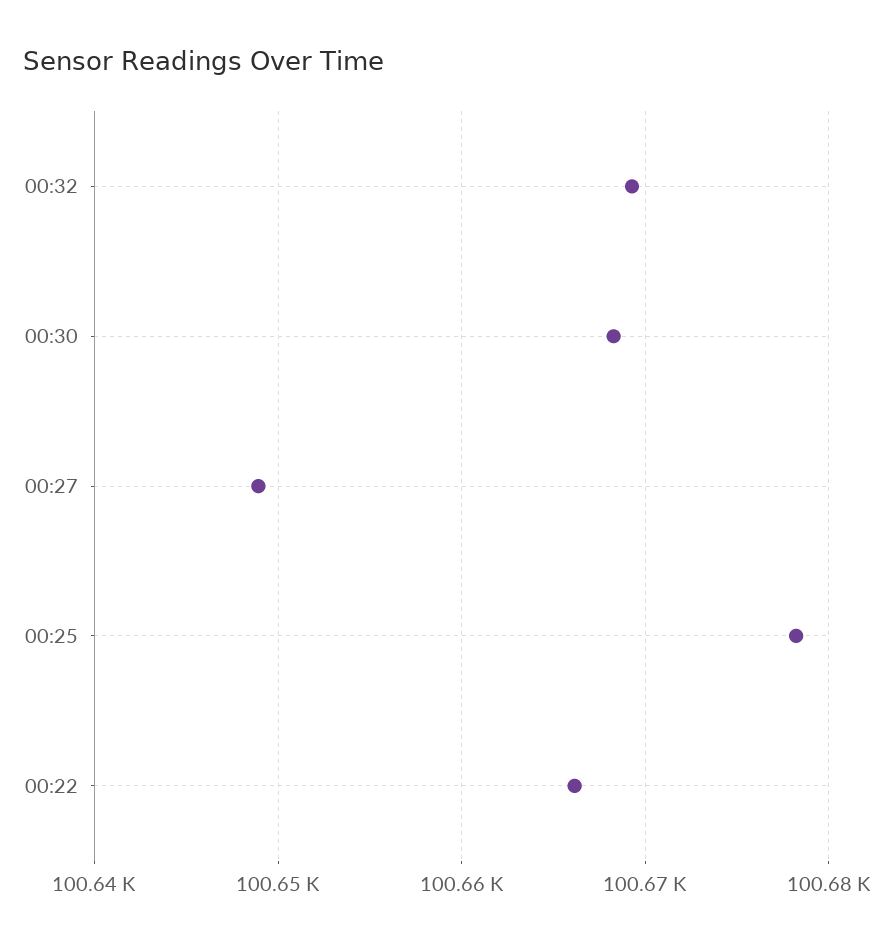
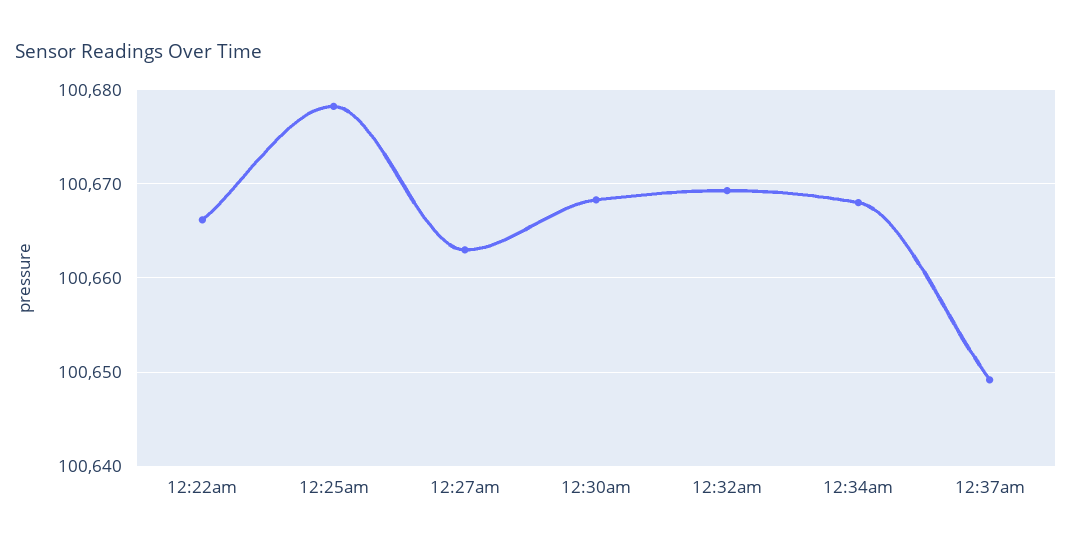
00:27: 100649 -> 100663
12:34am: none -> 100668
12:37am: none -> 100649

